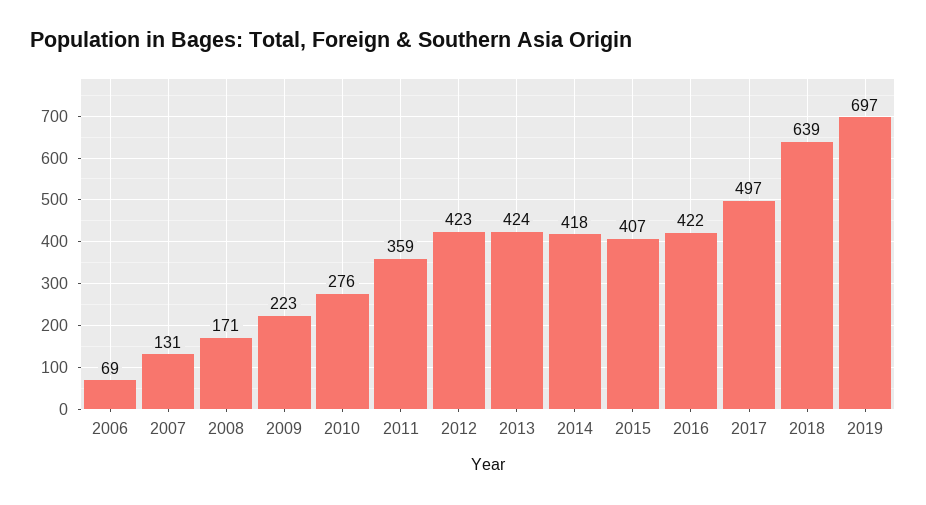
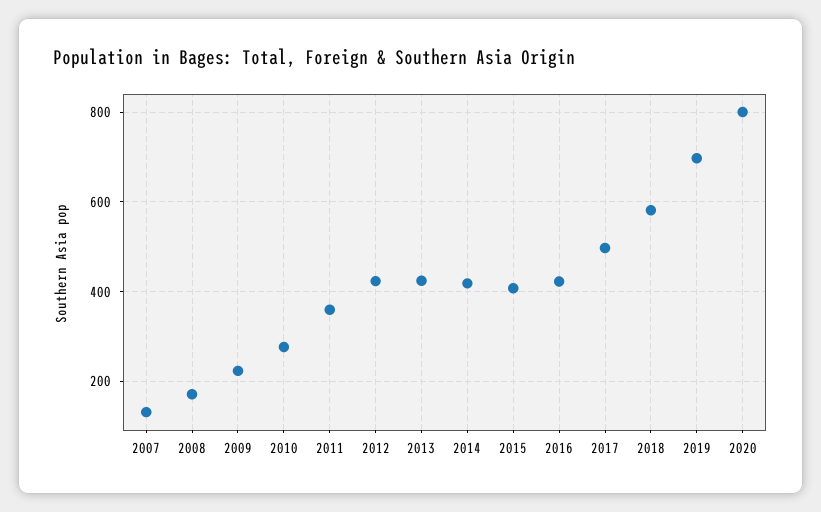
2006: 69 -> none
2018: 639 -> 580
2020: none -> 800

